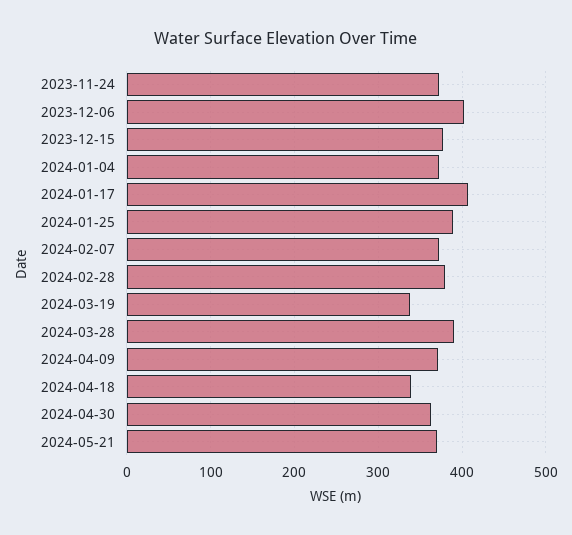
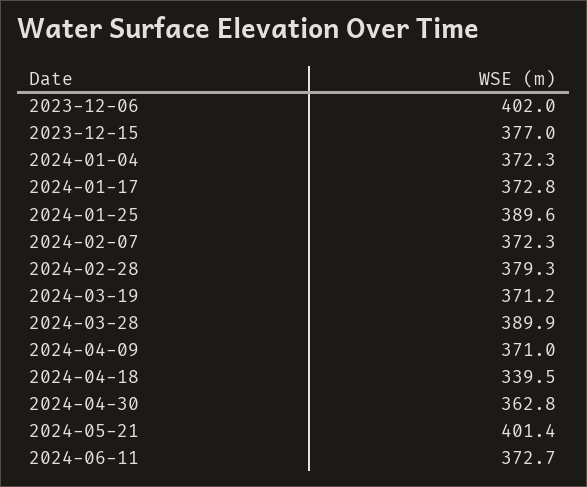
2023-11-24: 370 -> none
2024-01-17: 410 -> 372.8
2024-03-19: 340 -> 371.2
2024-05-21: 370 -> 401.4
2024-06-11: none -> 372.7

